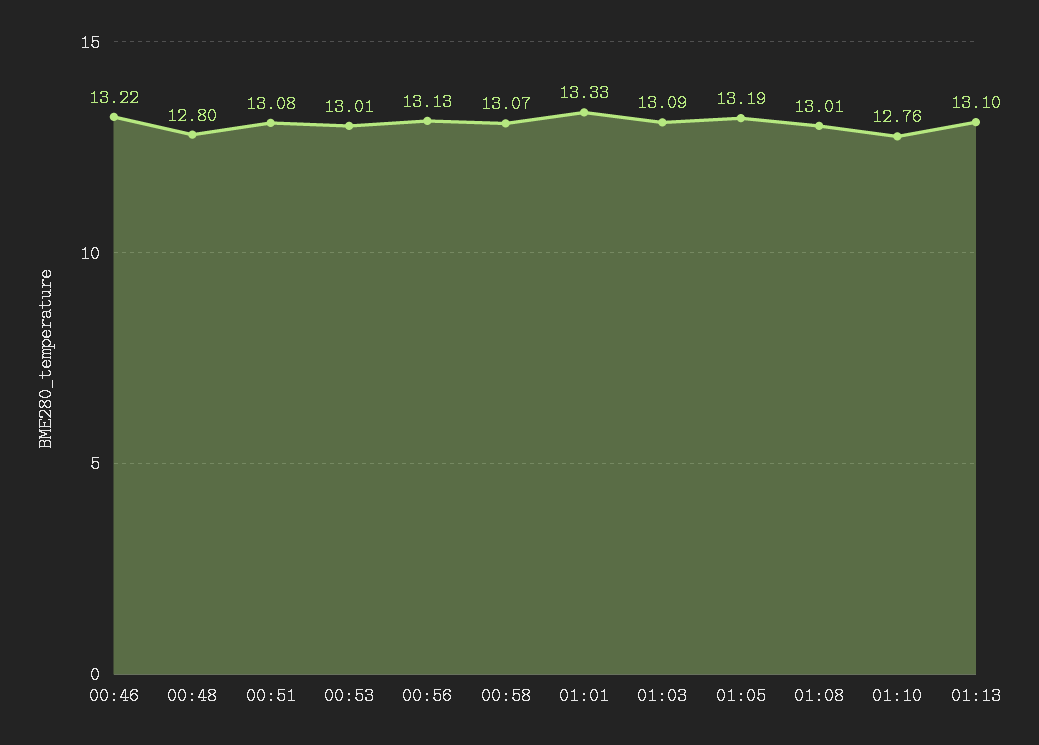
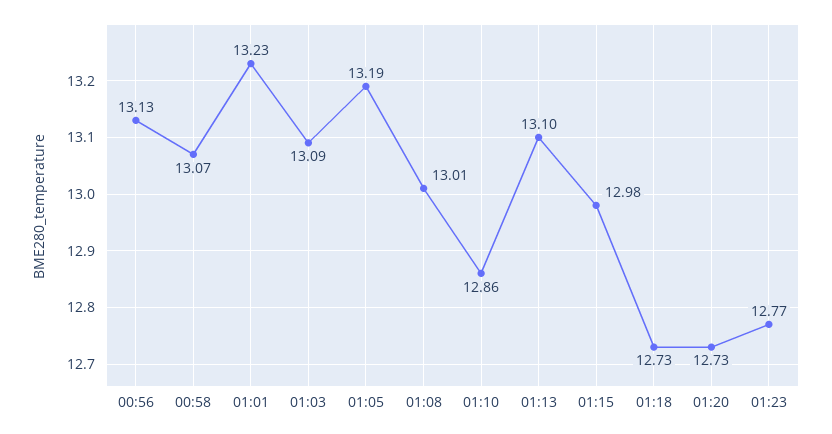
00:46: 13.22 -> none
00:48: 12.8 -> none
00:51: 13.08 -> none
00:53: 13.01 -> none
01:01: 13.33 -> 13.23
01:10: 12.76 -> 12.86
01:15: none -> 12.98
01:18: none -> 12.73
01:20: none -> 12.73
01:23: none -> 12.77

